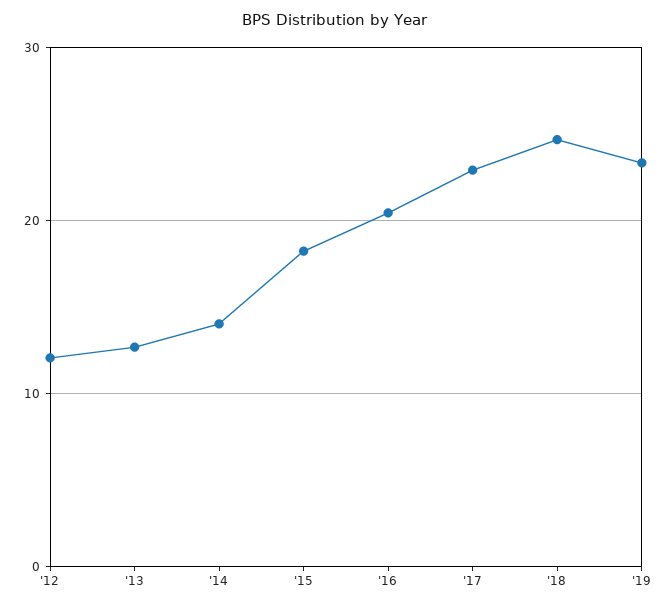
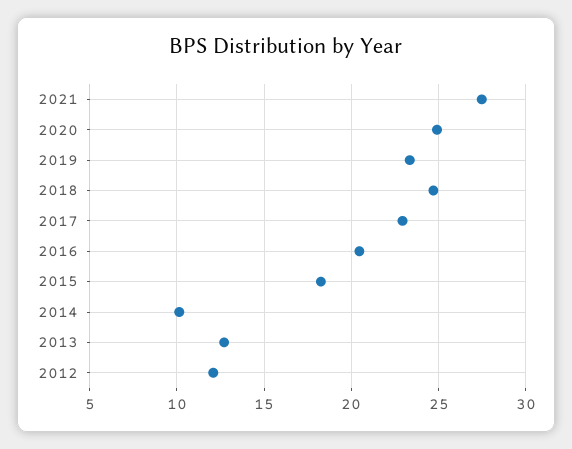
'14: 14 -> 10
2021: none -> 27.5
2020: none -> 25

